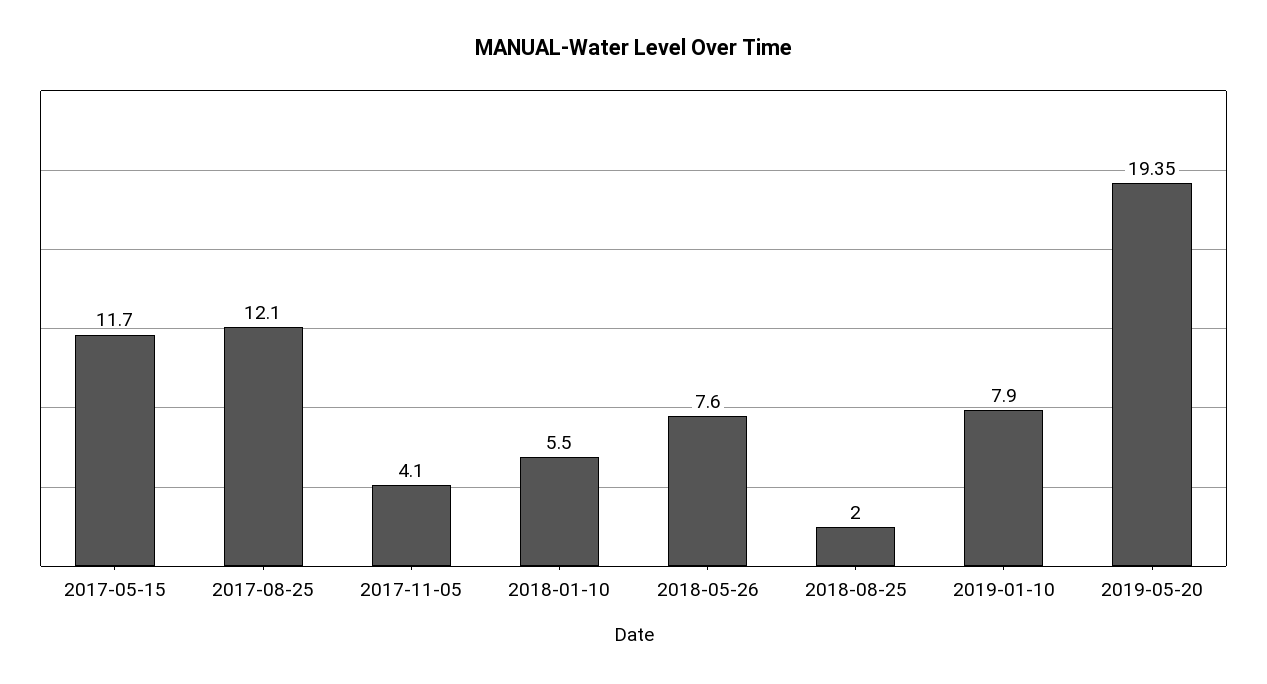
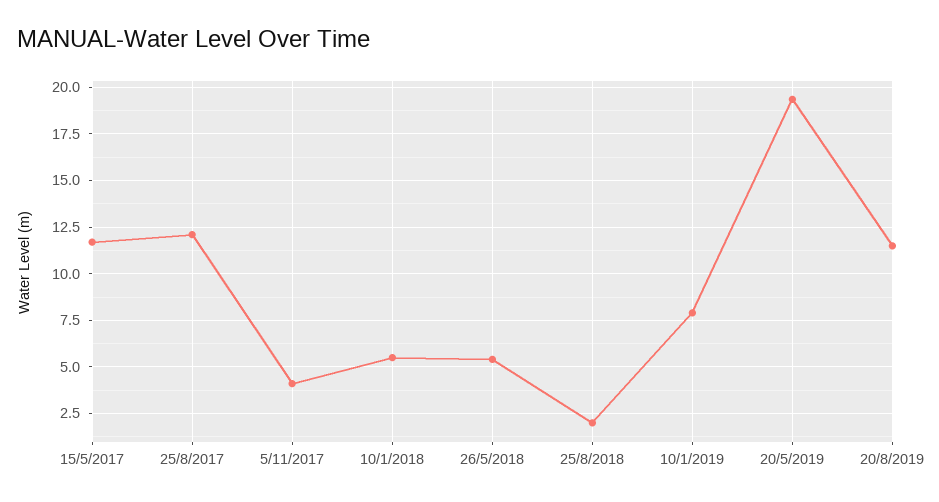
2018-05-26: 7.6 -> 5.5
20/8/2019: none -> 11.5

